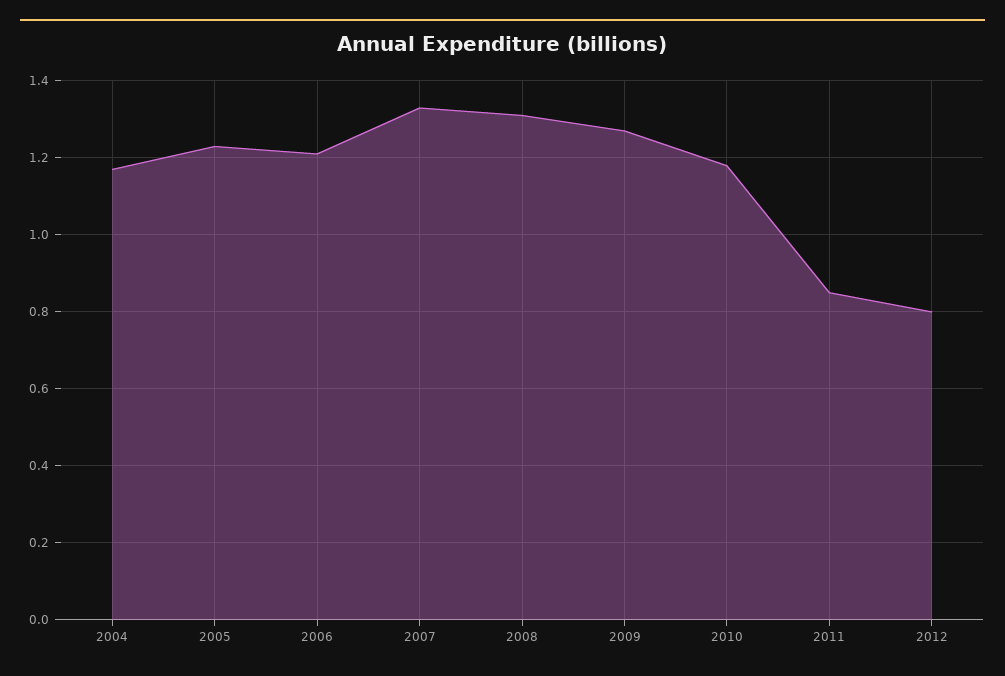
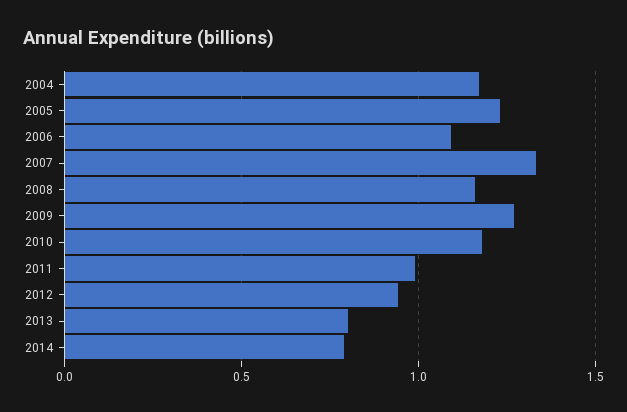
2006: 1.2 -> 1.1
2008: 1.3 -> 1.15
2011: 0.85 -> 1
2012: 0.8 -> 0.95
2013: none -> 0.8
2014: none -> 0.8

